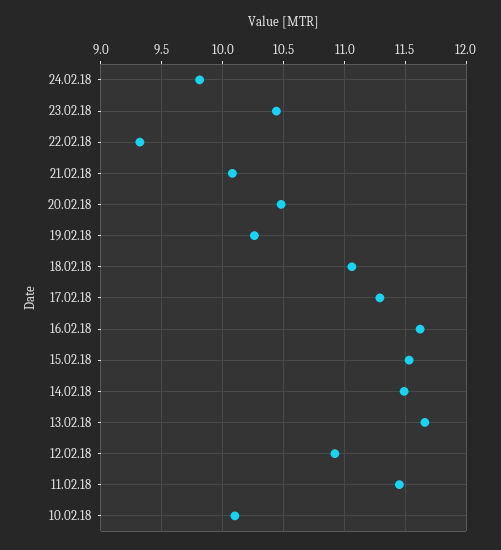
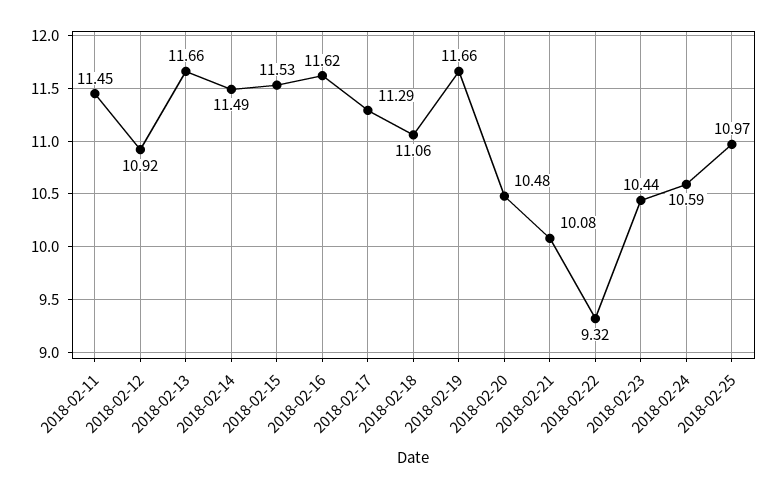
24.02.18: 9.8 -> 10.59
19.02.18: 10.25 -> 11.66
10.02.18: 10.1 -> none
2018-02-25: none -> 10.97

